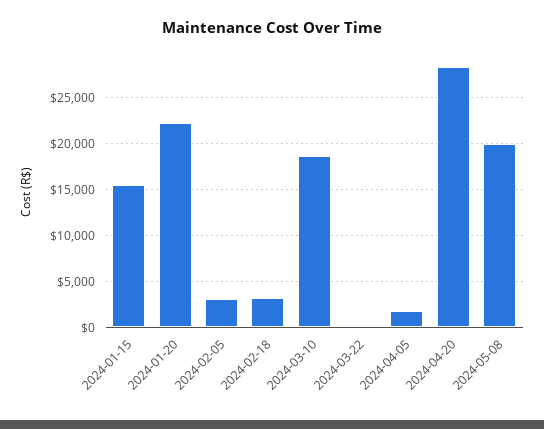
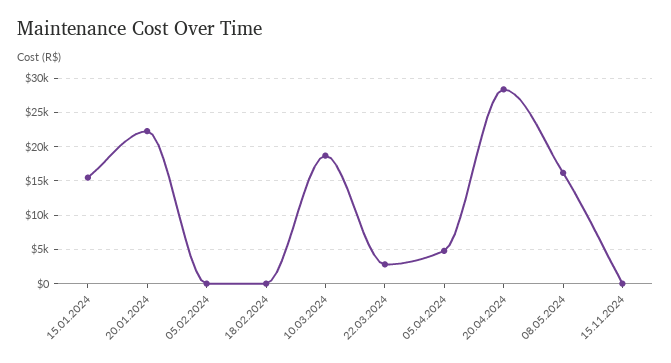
2024-02-05: 3000 -> 0
2024-02-18: 3000 -> 0
2024-03-22: 0 -> 3000
2024-04-05: 2000 -> 5000
2024-05-08: 20000 -> 16000
15.11.2024: none -> 0

